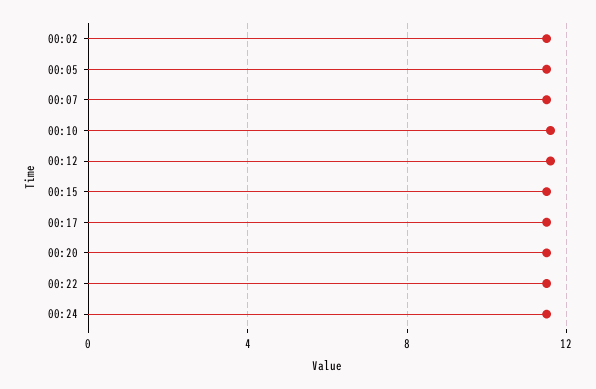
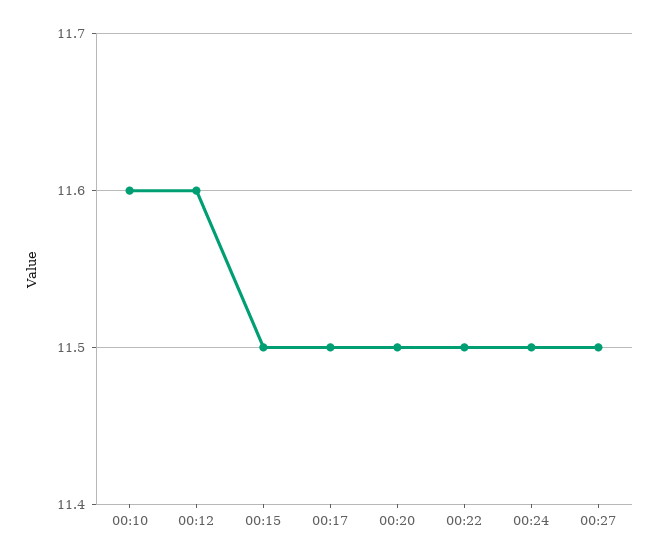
00:02: 11.5 -> none
00:05: 11.5 -> none
00:07: 11.5 -> none
00:27: none -> 11.5

